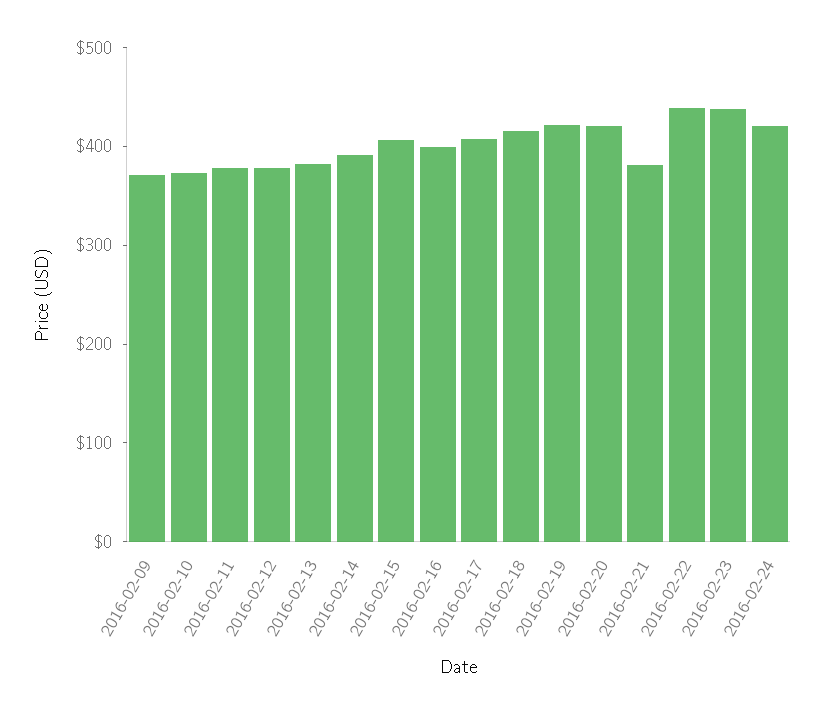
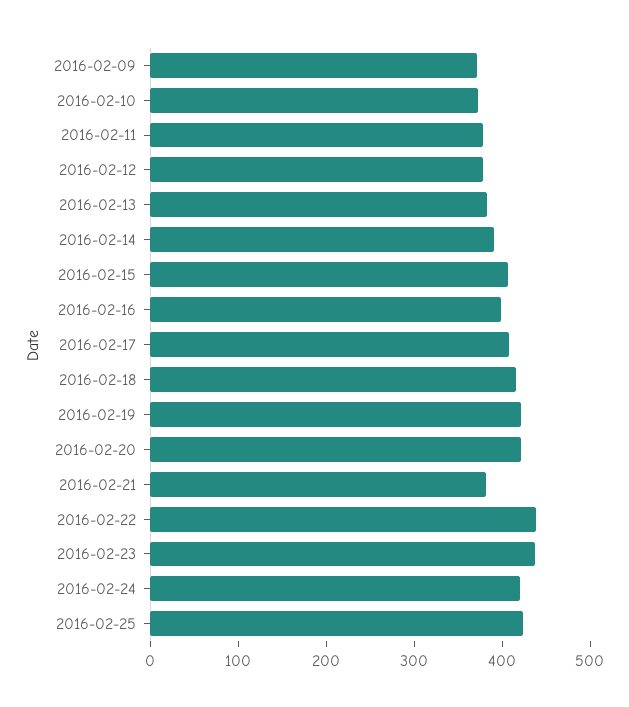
2016-02-25: none -> 420

